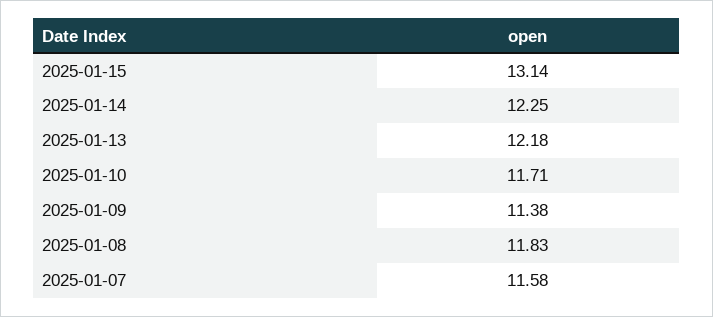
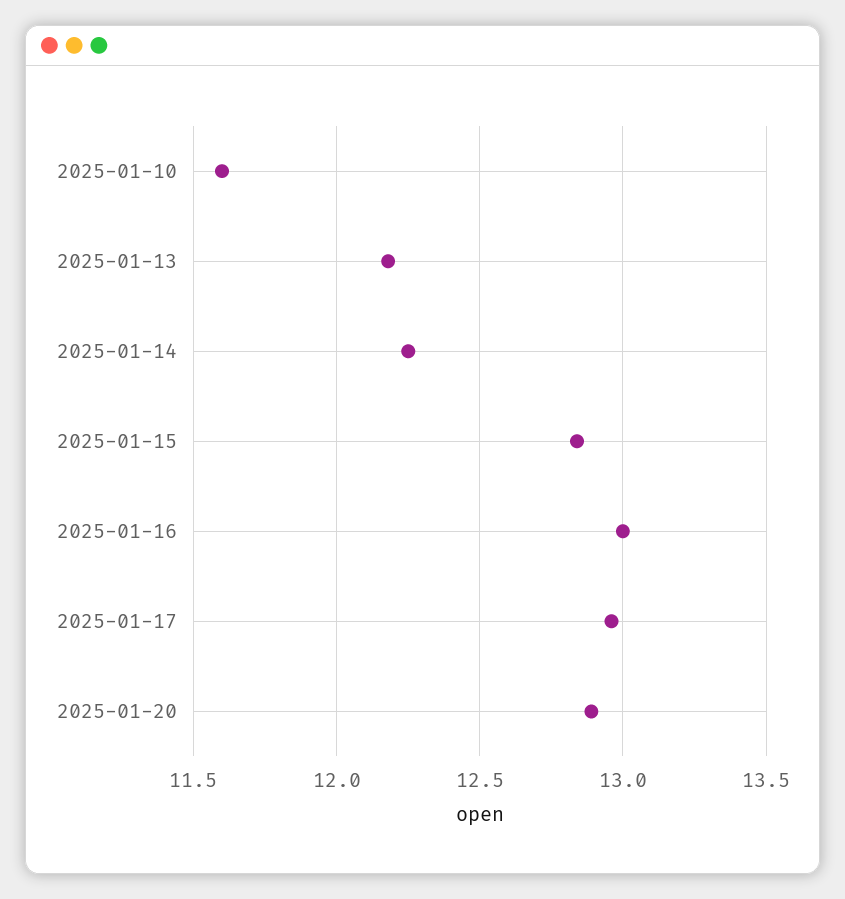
2025-01-15: 13.14 -> 12.85
2025-01-10: 11.71 -> 11.6
2025-01-09: 11.38 -> none
2025-01-08: 11.83 -> none
2025-01-07: 11.58 -> none
2025-01-16: none -> 13
2025-01-17: none -> 12.95
2025-01-20: none -> 12.9

